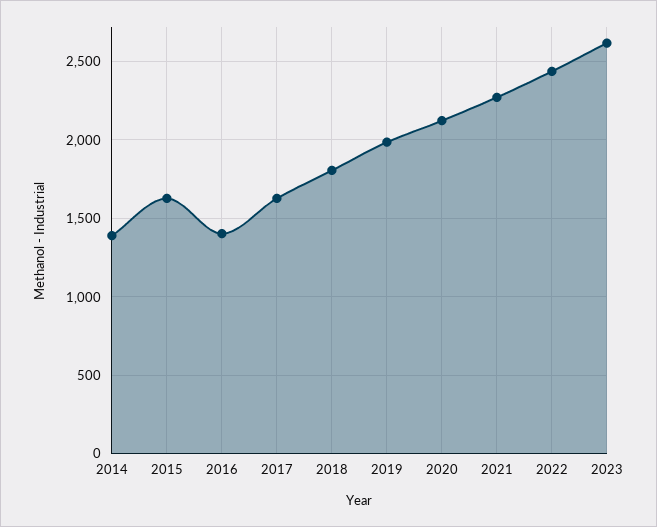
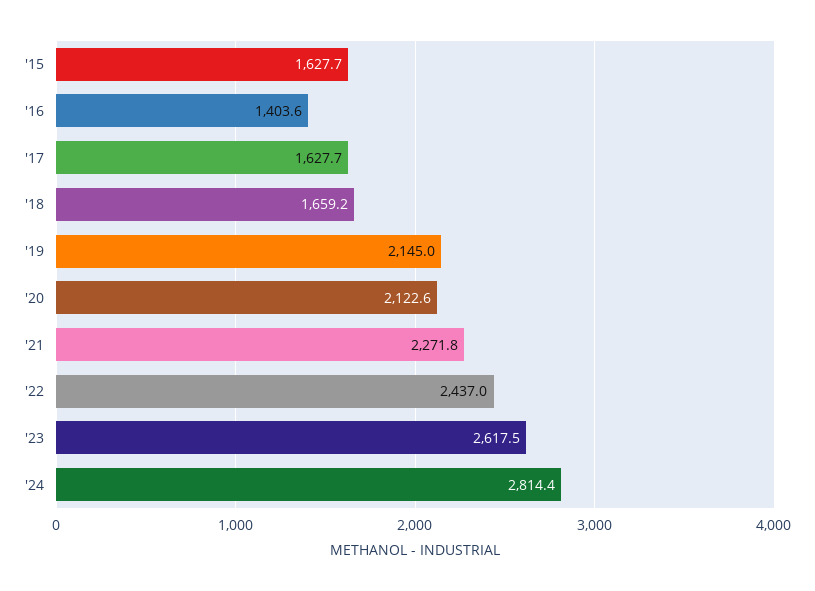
2014: 1400 -> none
2018: 1800 -> 1659.2
2019: 2000 -> 2145
'24: none -> 2814.4

